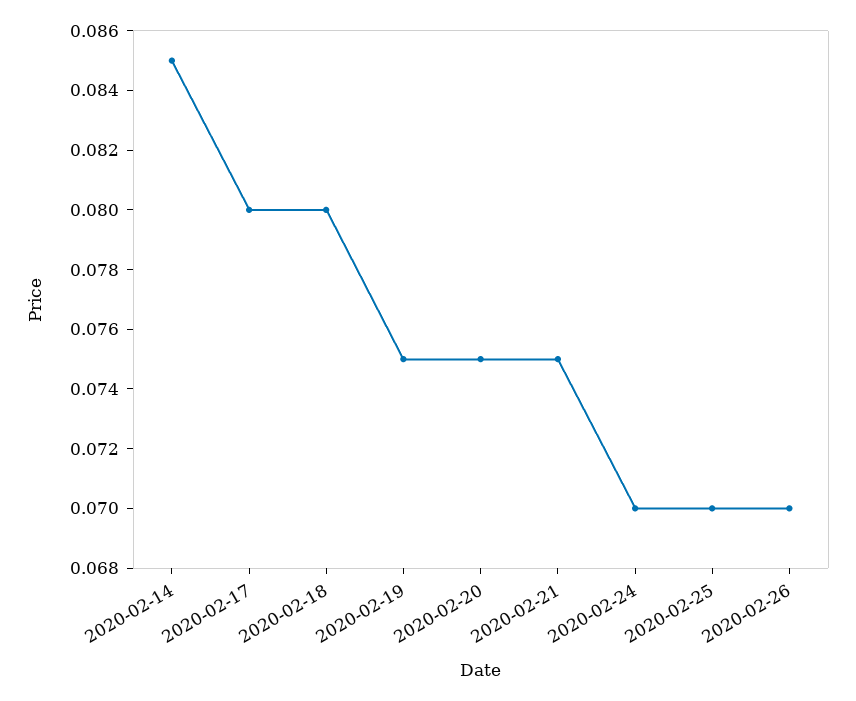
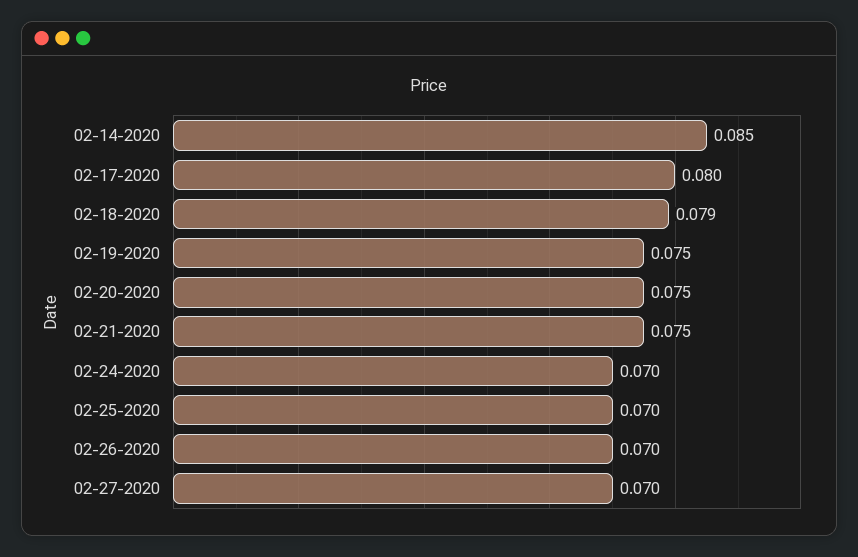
2020-02-18: 0.08 -> 0.079
02-27-2020: none -> 0.07

